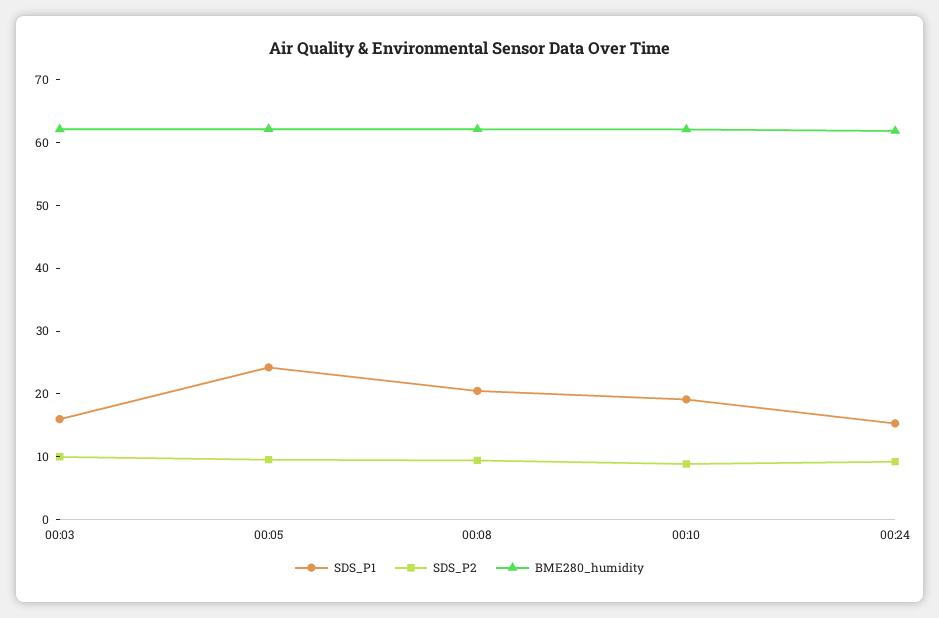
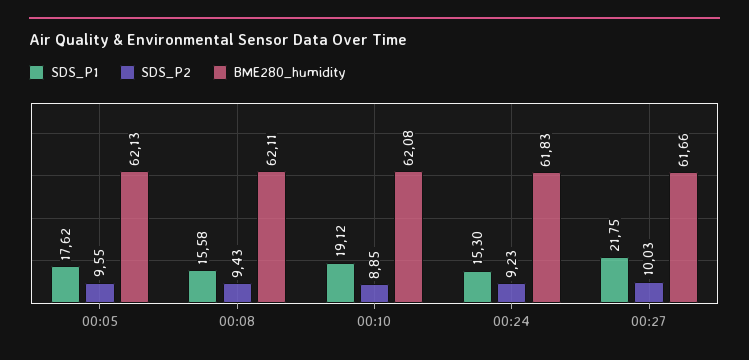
SDS_P1, 00:03: 16 -> none
SDS_P2, 00:03: 10 -> none
BME280_humidity, 00:03: 62 -> none
SDS_P1, 00:05: 24 -> 17.62
SDS_P1, 00:08: 20 -> 15.58
SDS_P1, 00:27: none -> 21.75
SDS_P2, 00:27: none -> 10.03
BME280_humidity, 00:27: none -> 61.66

